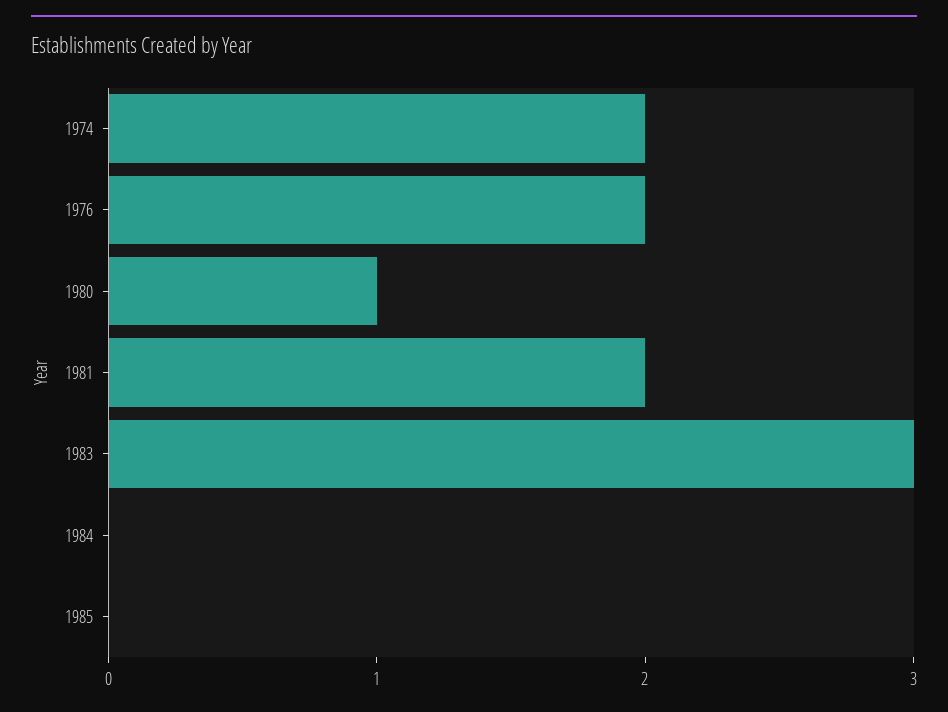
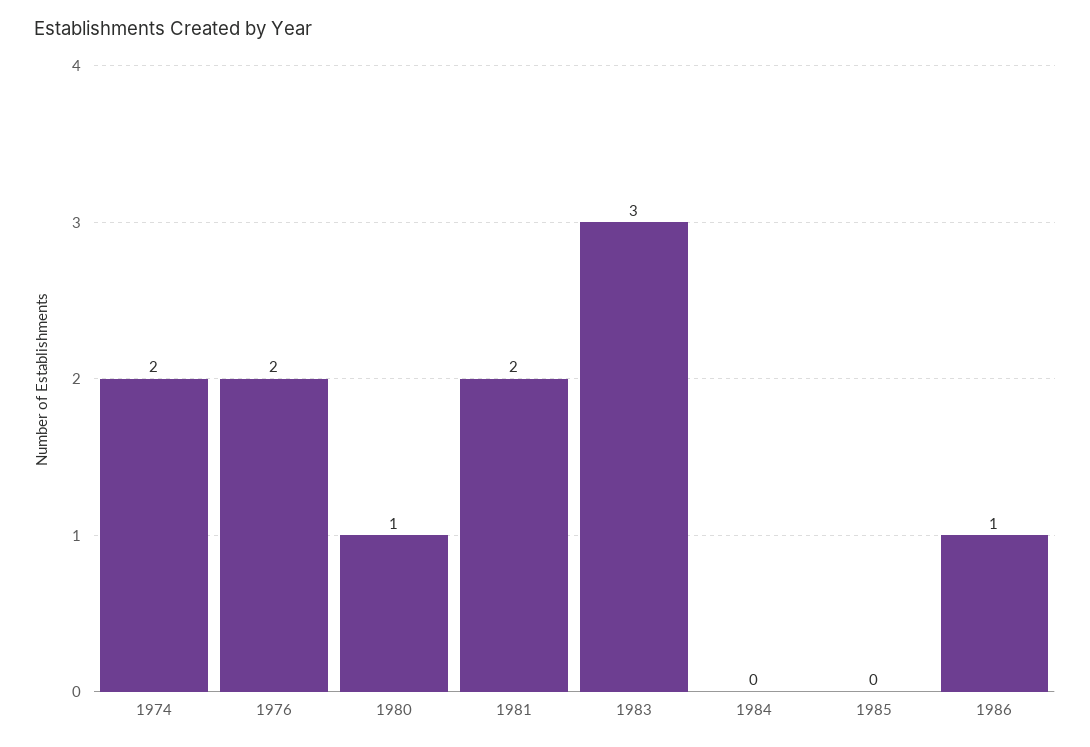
1986: none -> 1

